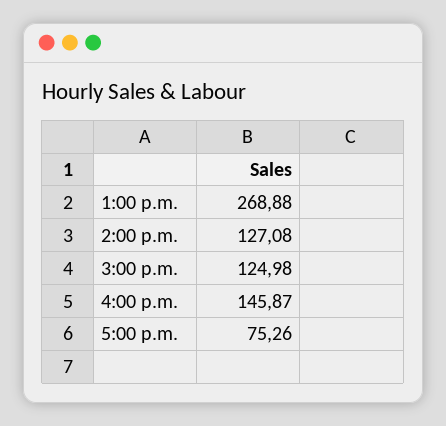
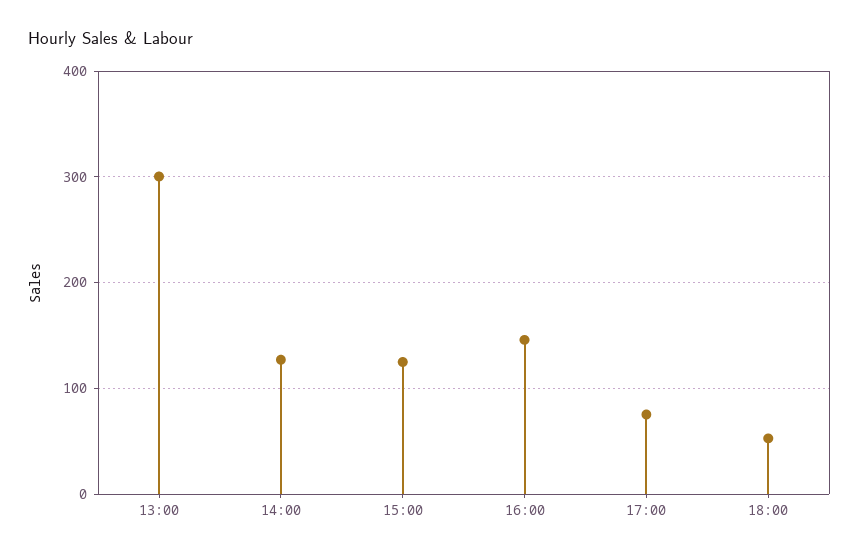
1:00 p.m.: 268.88 -> 300
18:00: none -> 50

